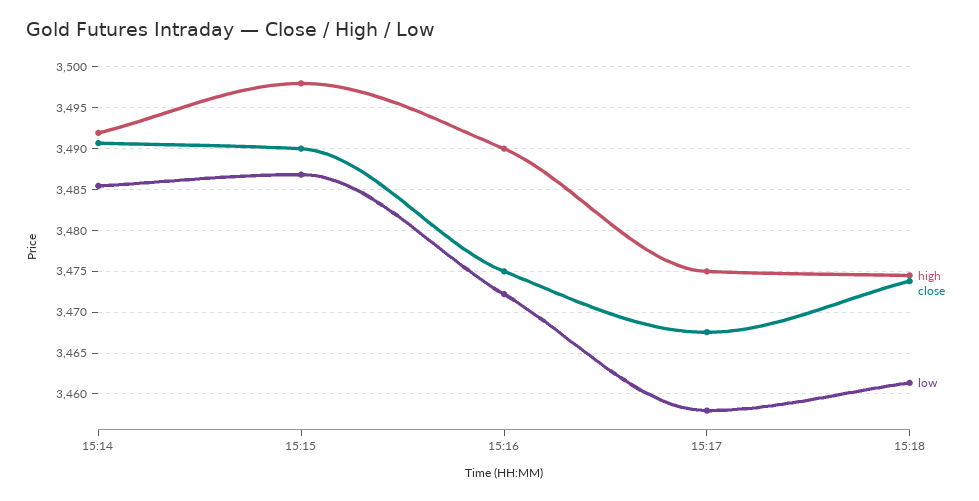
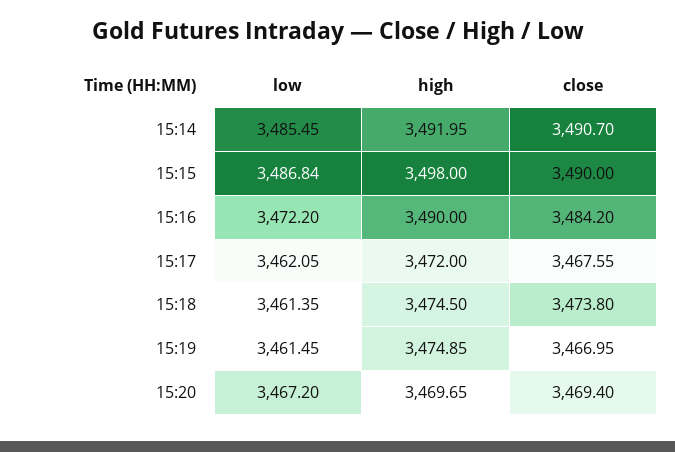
close, 15:16: 3475 -> 3484.2
high, 15:17: 3475 -> 3472
low, 15:17: 3458 -> 3462.05
low, 15:19: none -> 3461.45
high, 15:19: none -> 3474.85
close, 15:19: none -> 3466.95
low, 15:20: none -> 3467.2
high, 15:20: none -> 3469.65
close, 15:20: none -> 3469.4

